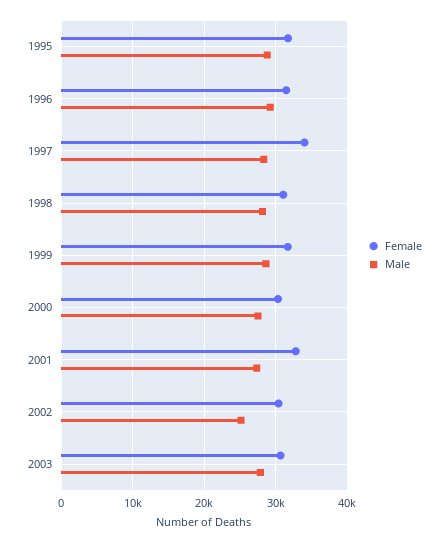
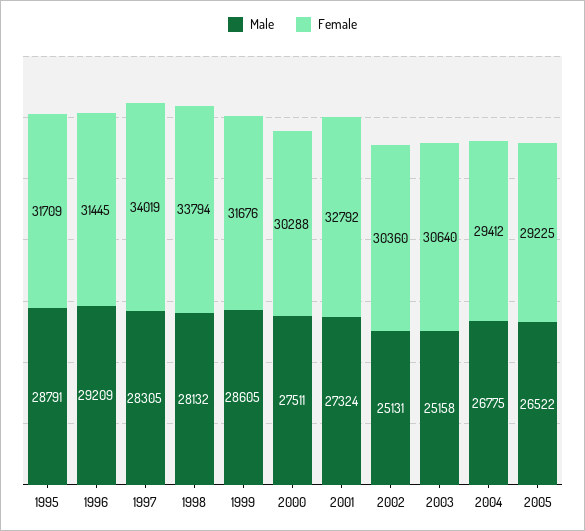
Female, 1998: 31000 -> 33794
Male, 2003: 28000 -> 25158
Male, 2004: none -> 26775
Female, 2004: none -> 29412
Male, 2005: none -> 26522
Female, 2005: none -> 29225

